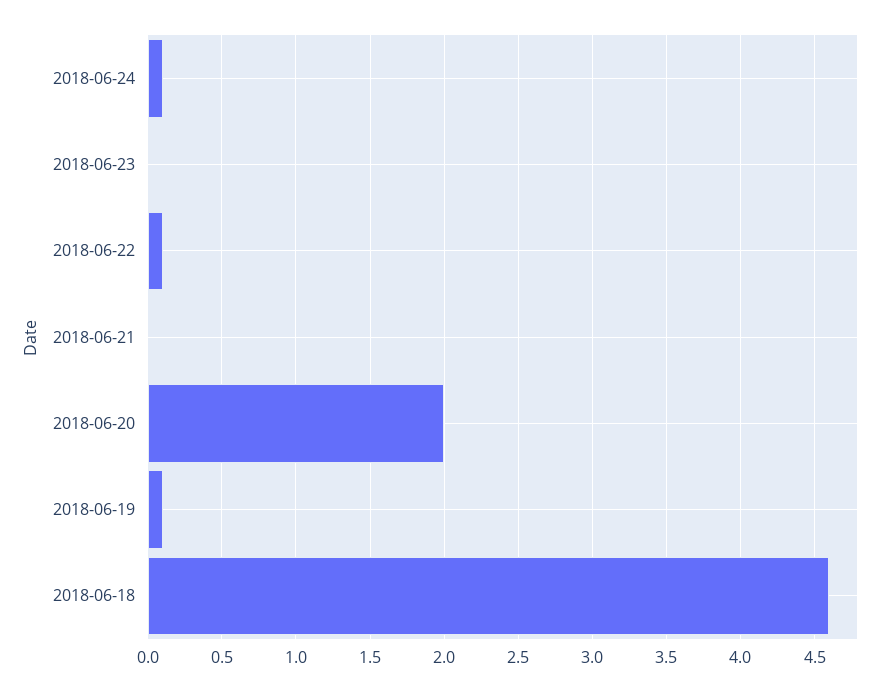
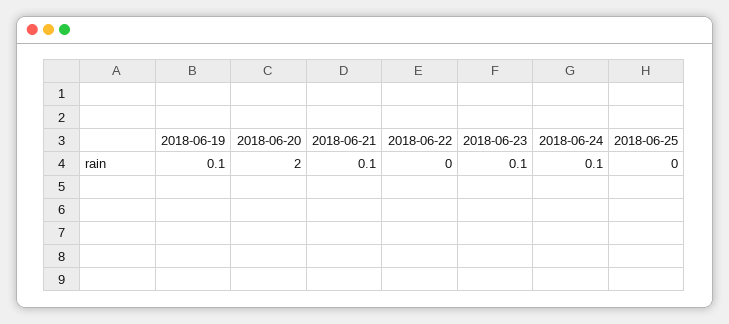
2018-06-23: 0 -> 0.1
2018-06-22: 0.1 -> 0
2018-06-21: 0 -> 0.1
2018-06-18: 4.6 -> none
2018-06-25: none -> 0

